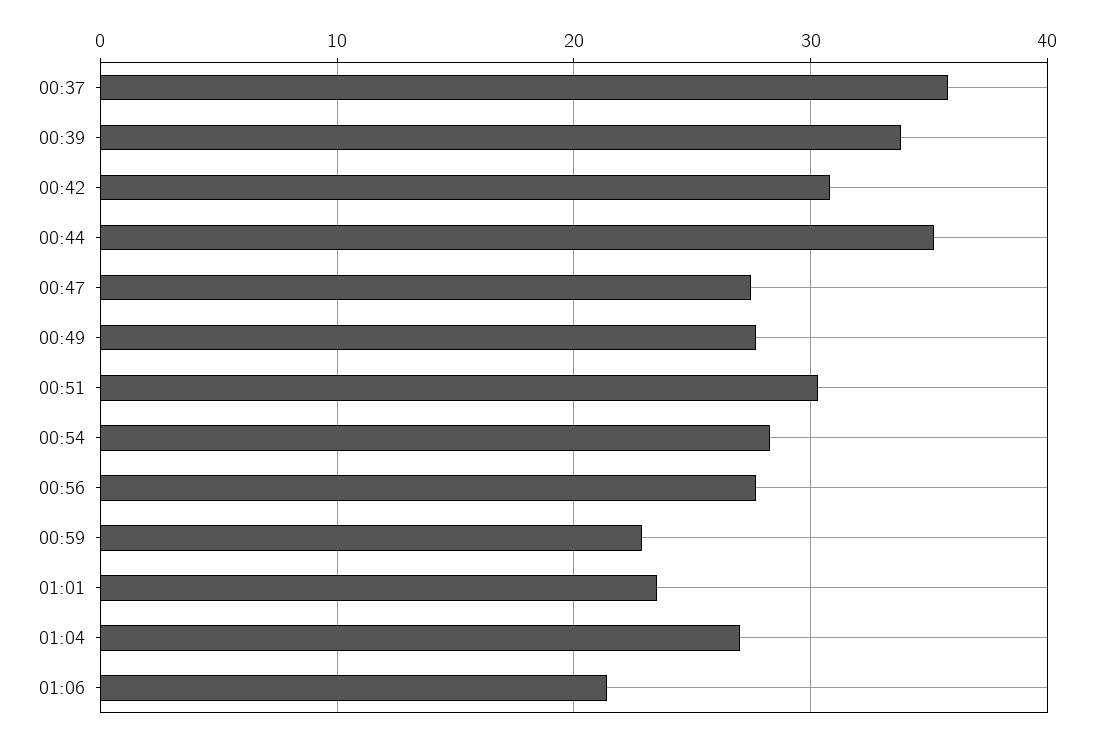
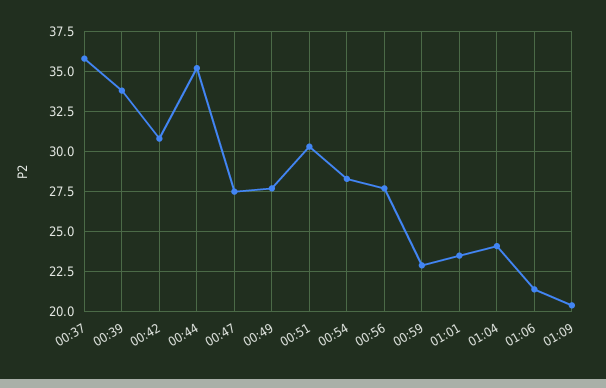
01:04: 27 -> 24
01:09: none -> 20.5

